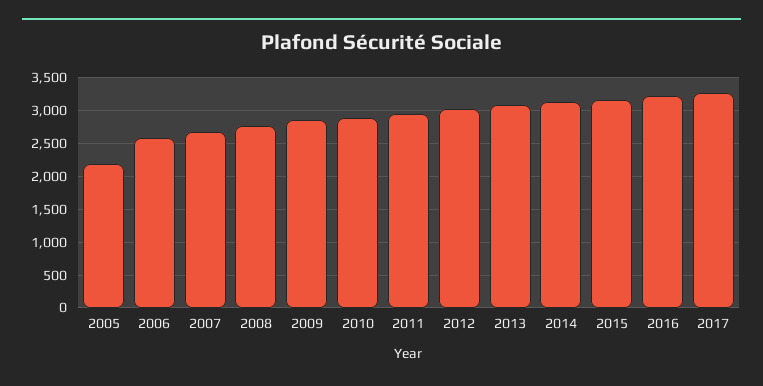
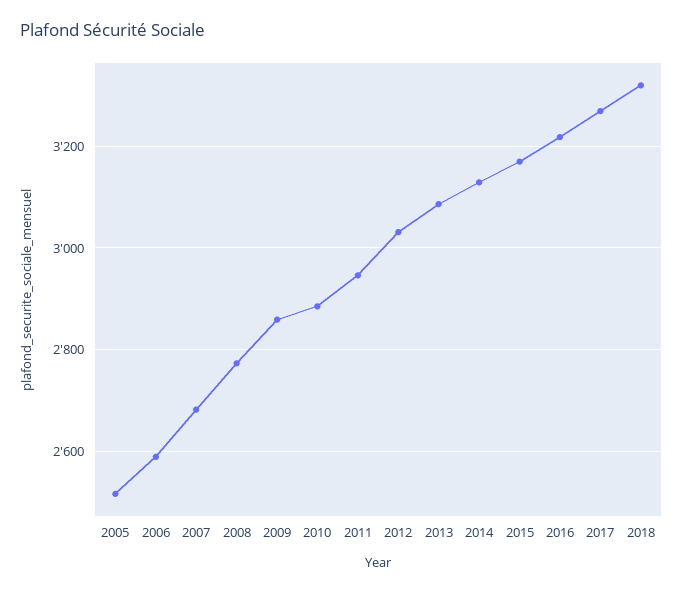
2005: 2200 -> 2520
2018: none -> 3320

